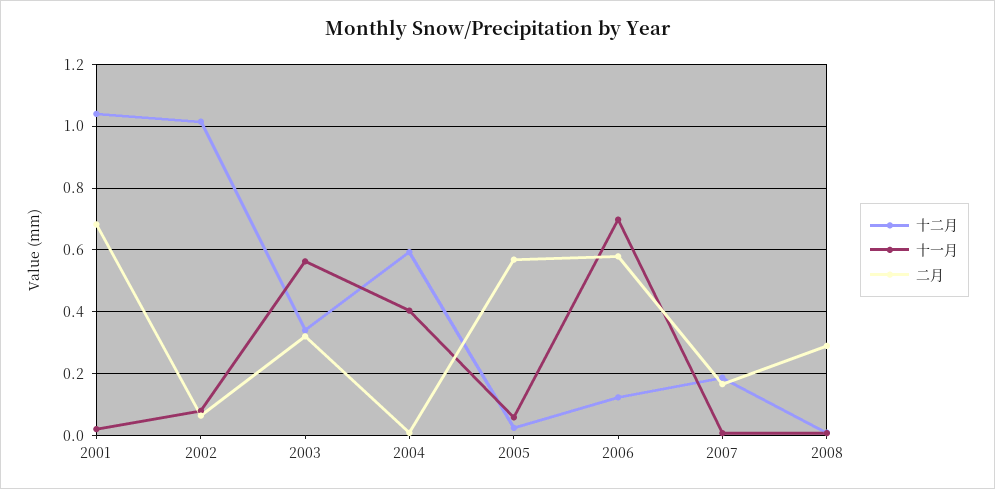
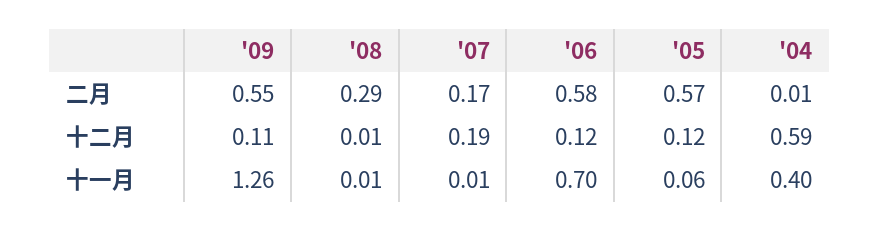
十二月, 2001: 1.04 -> none
十一月, 2001: 0.02 -> none
二月, 2001: 0.68 -> none
十二月, 2002: 1.02 -> none
十一月, 2002: 0.08 -> none
二月, 2002: 0.06 -> none
十二月, 2003: 0.34 -> none
十一月, 2003: 0.56 -> none
二月, 2003: 0.32 -> none
十二月, 2005: 0.02 -> 0.12
二月, '09: none -> 0.55
十二月, '09: none -> 0.11
十一月, '09: none -> 1.26

